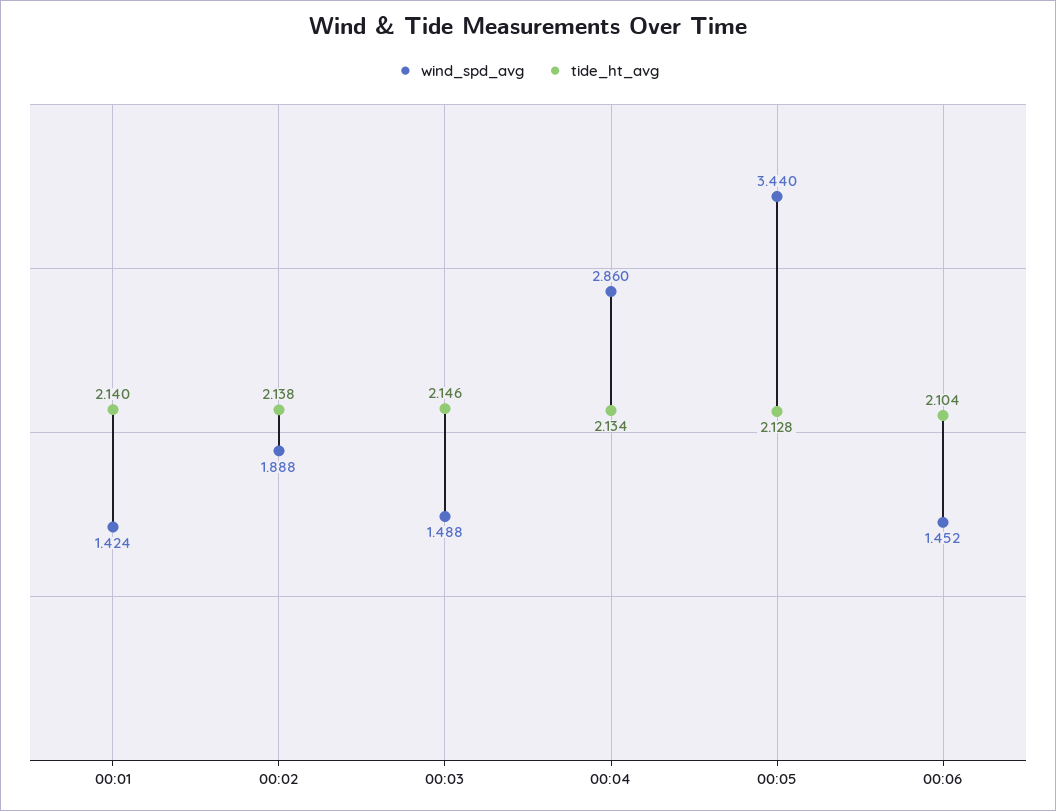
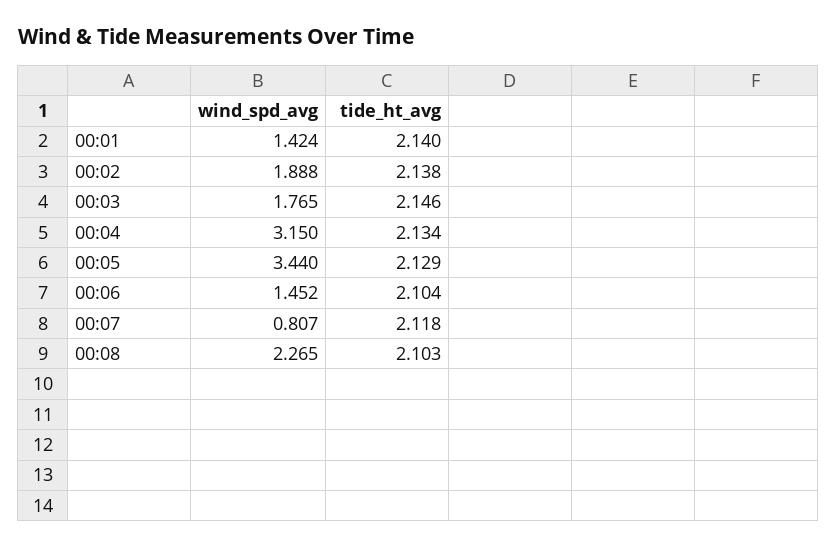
wind_spd_avg, 00:03: 1.488 -> 1.765
wind_spd_avg, 00:04: 2.86 -> 3.15
tide_ht_avg, 00:05: 2.128 -> 2.129
wind_spd_avg, 00:07: none -> 0.807
tide_ht_avg, 00:07: none -> 2.118
wind_spd_avg, 00:08: none -> 2.265
tide_ht_avg, 00:08: none -> 2.103

